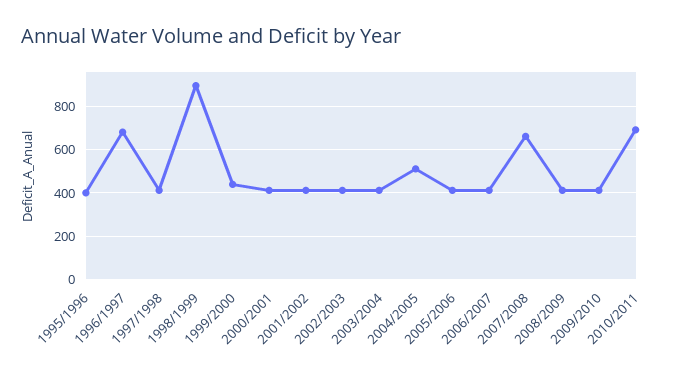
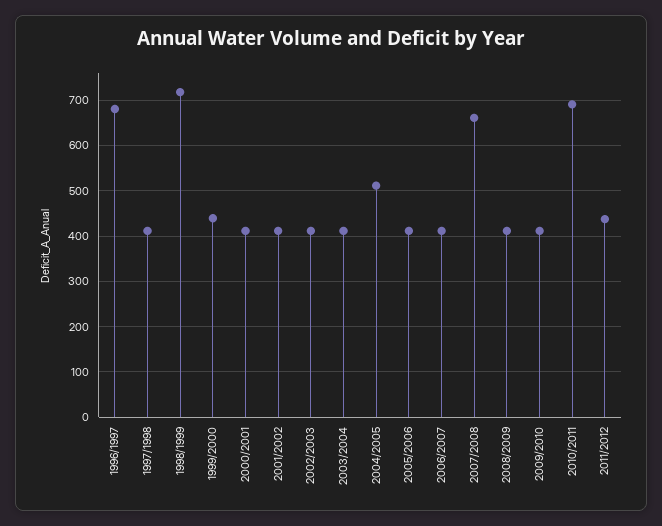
1995/1996: 400 -> none
1998/1999: 900 -> 720
2011/2012: none -> 440

